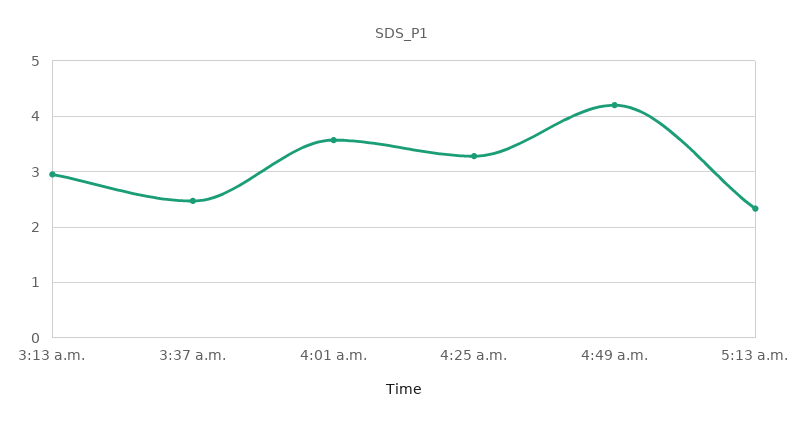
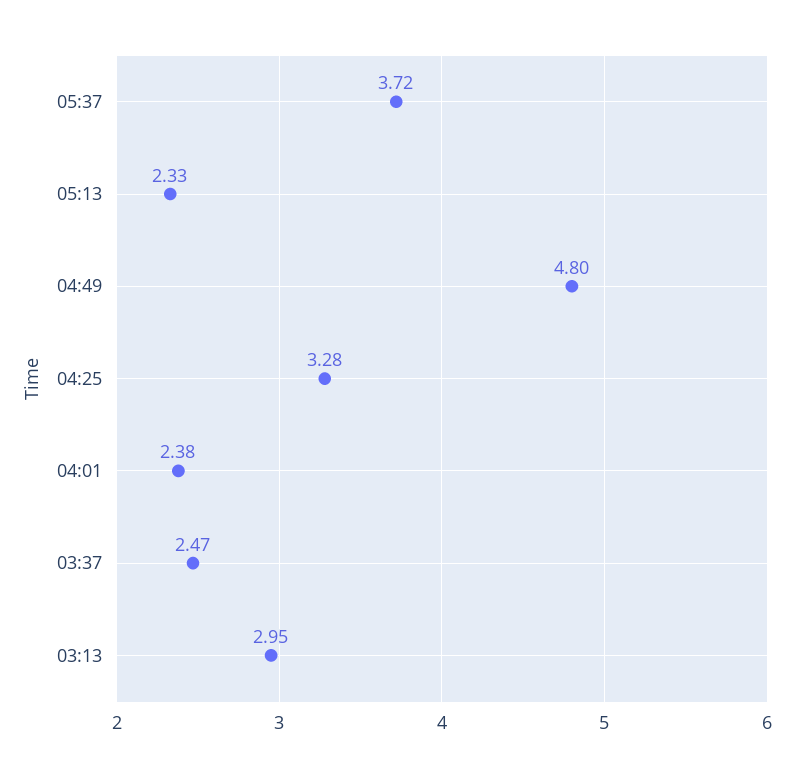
4:01 a.m.: 3.6 -> 2.38
4:49 a.m.: 4.2 -> 4.8
05:37: none -> 3.72

